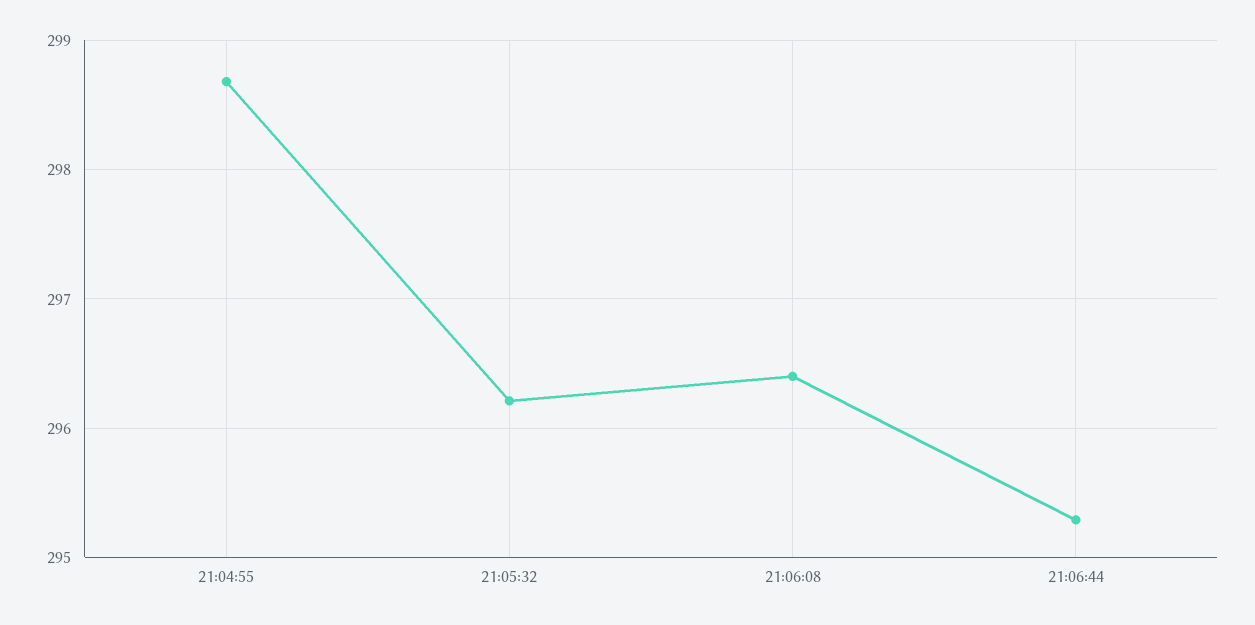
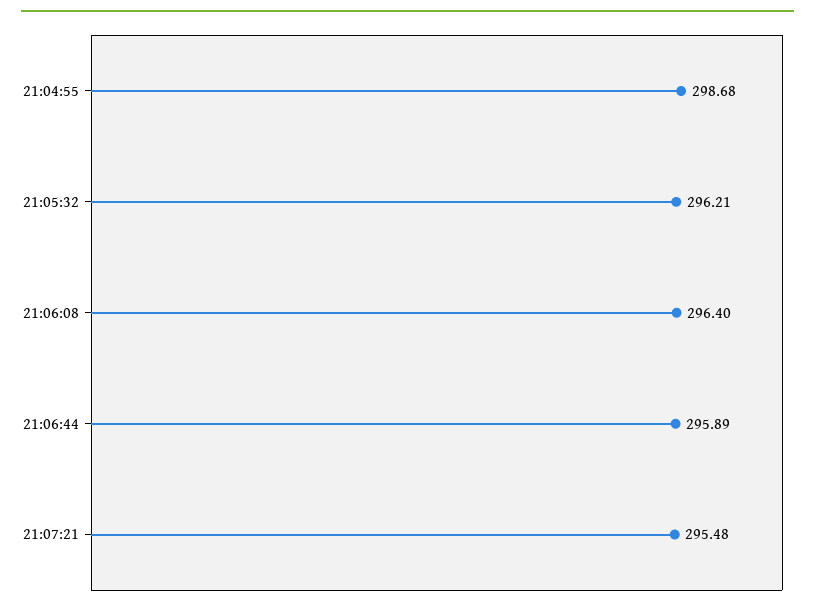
21:06:44: 295.3 -> 295.89
21:07:21: none -> 295.48

